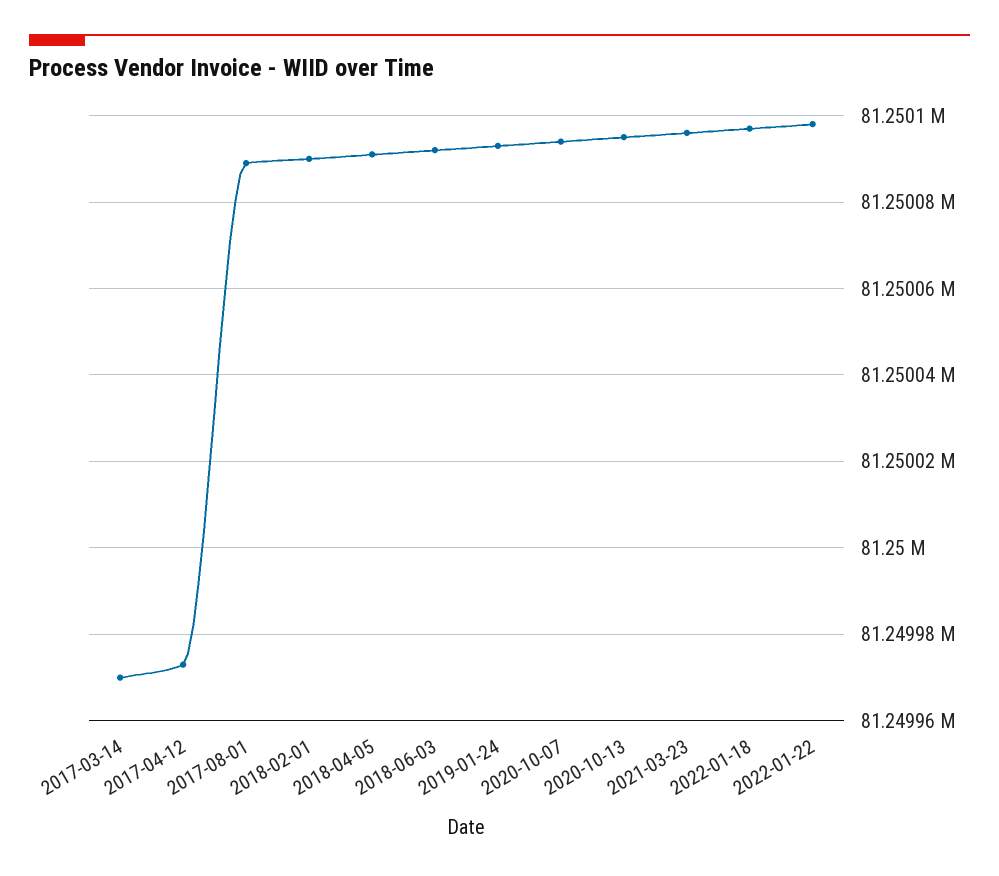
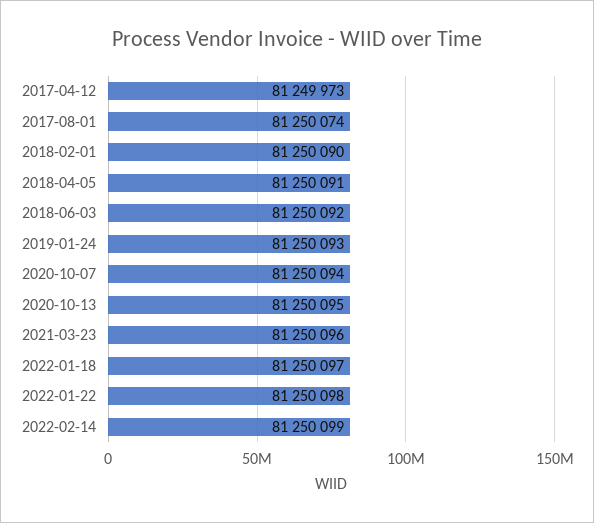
2017-03-14: 81249970 -> none
2017-08-01: 81250090 -> 81250074
2022-02-14: none -> 81250099

